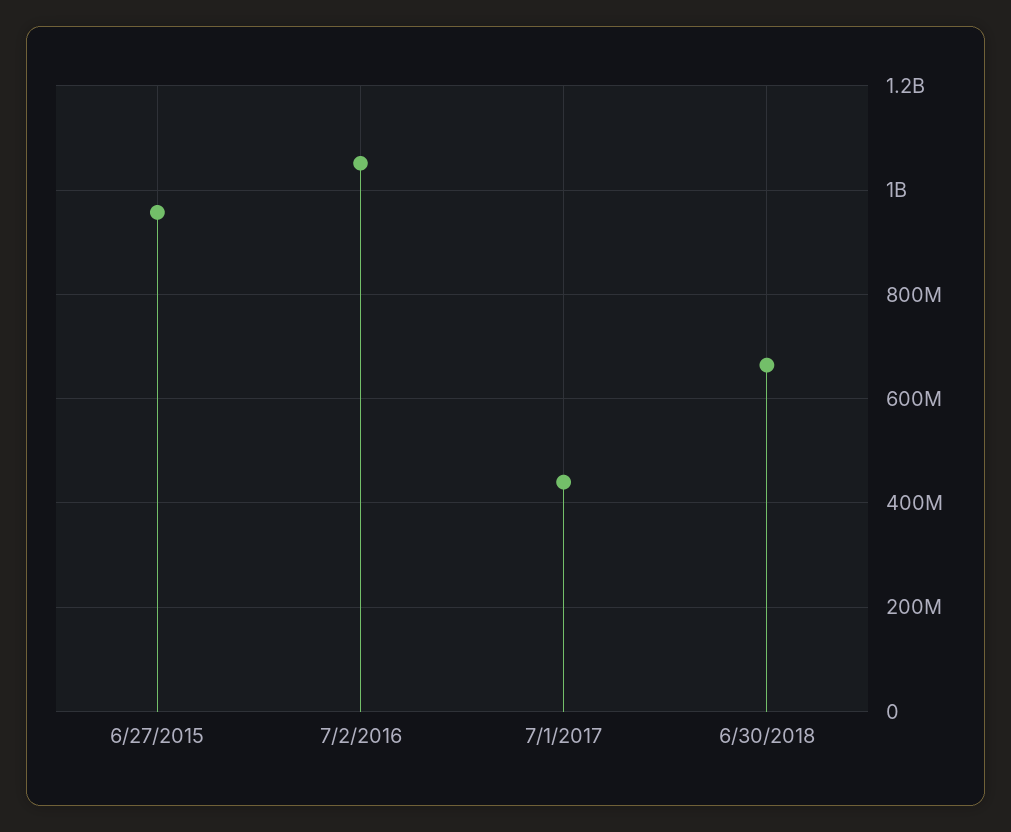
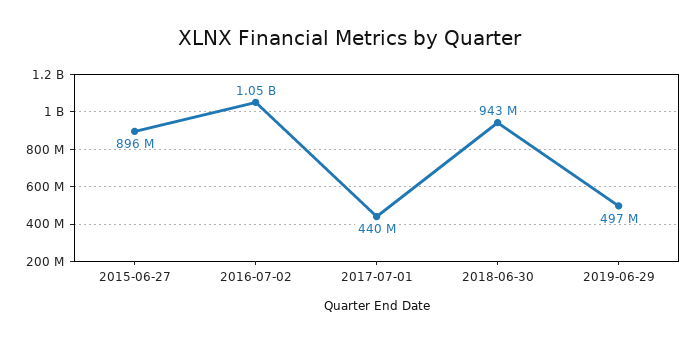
6/27/2015: 960000000 -> 896000000
6/30/2018: 660000000 -> 943000000
2019-06-29: none -> 497000000

